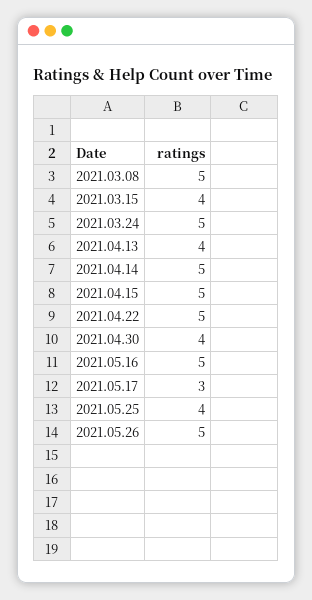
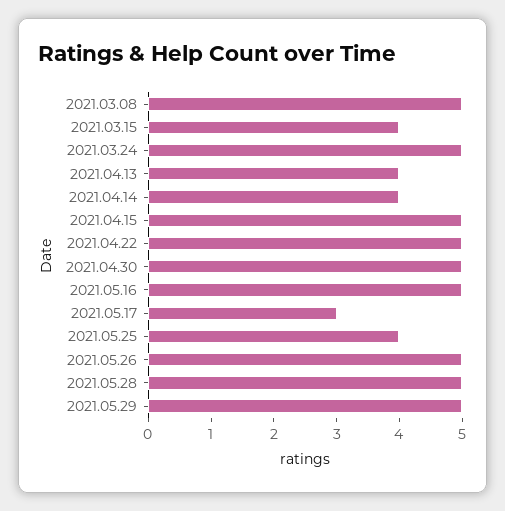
2021.04.14: 5 -> 4
2021.04.30: 4 -> 5
2021.05.28: none -> 5
2021.05.29: none -> 5

